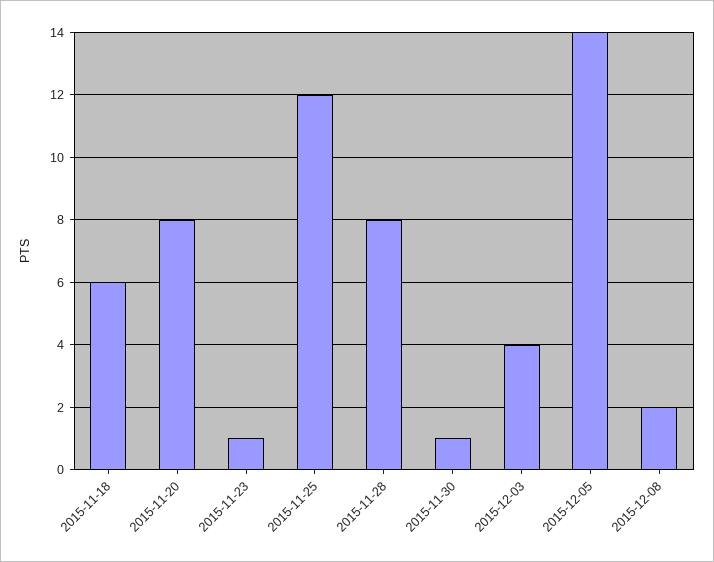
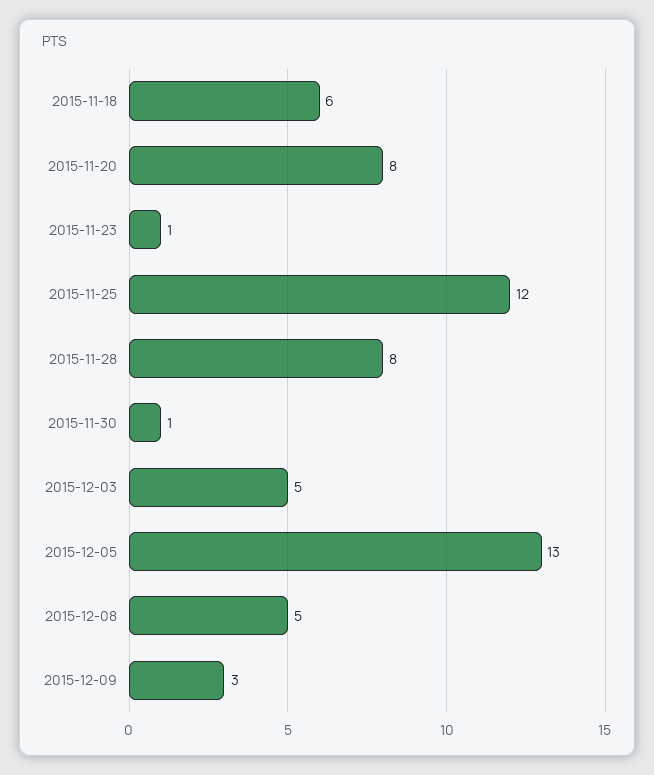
2015-12-03: 4 -> 5
2015-12-05: 14 -> 13
2015-12-08: 2 -> 5
2015-12-09: none -> 3

